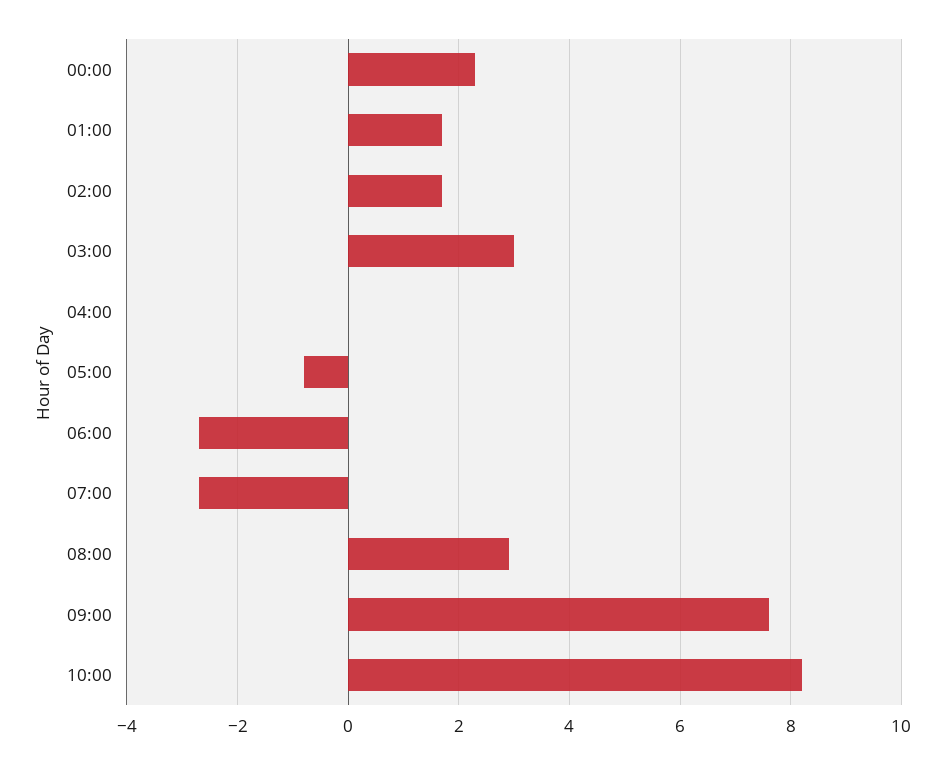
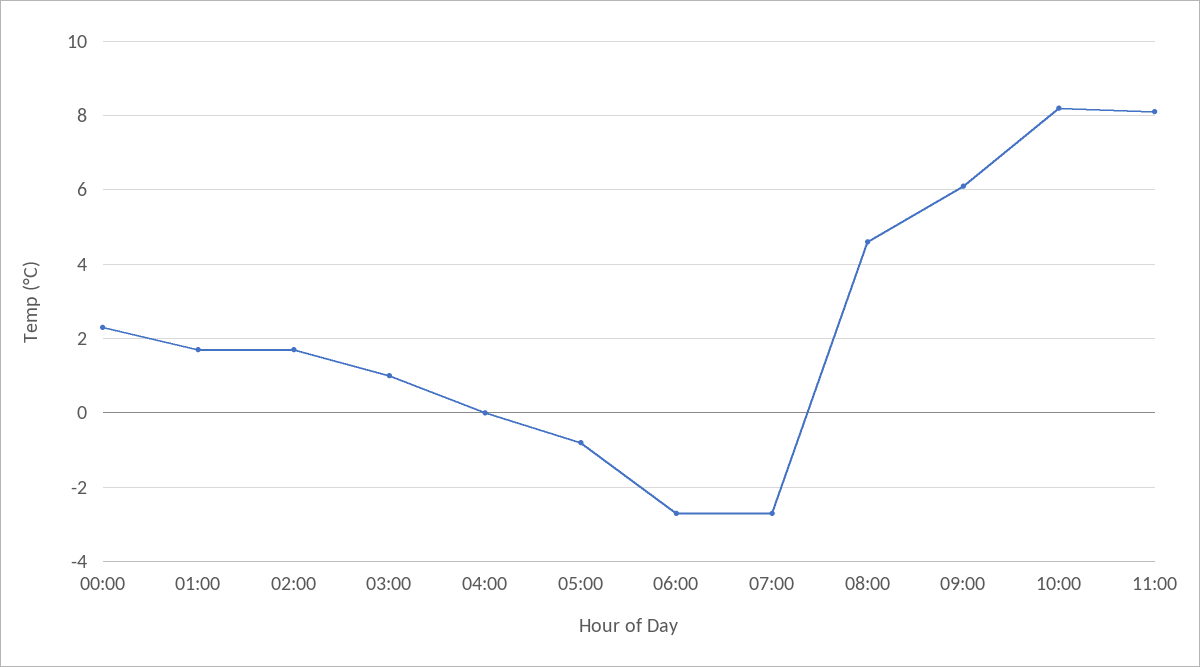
03:00: 3 -> 1
08:00: 3 -> 4.5
09:00: 7.5 -> 6
11:00: none -> 8

